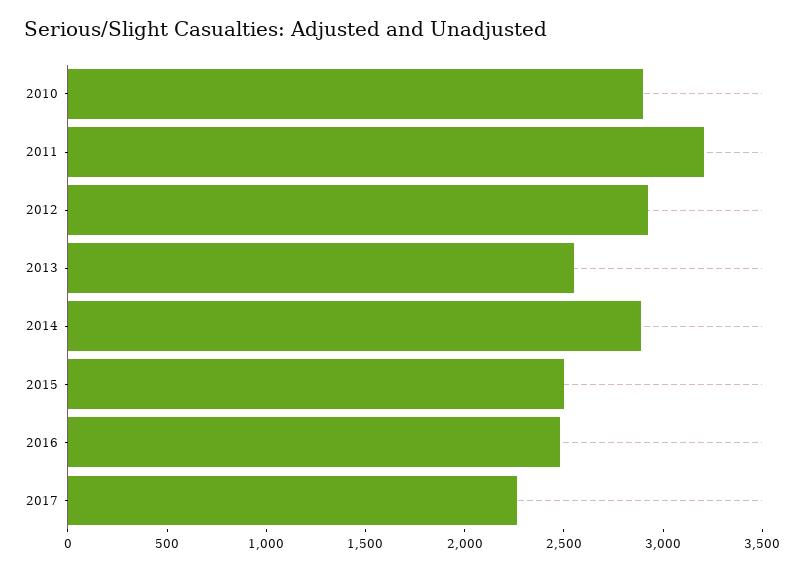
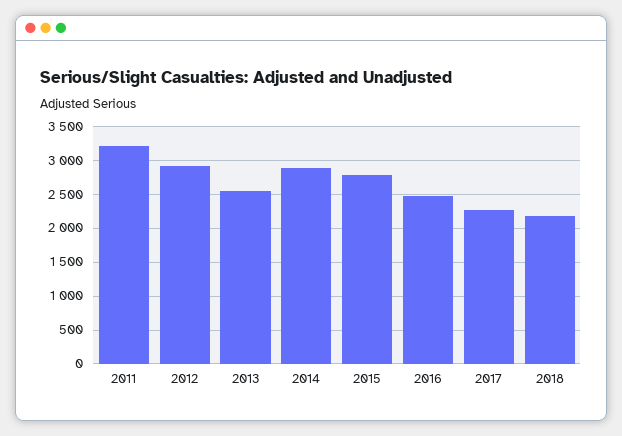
2010: 2900 -> none
2015: 2500 -> 2800
2018: none -> 2200

